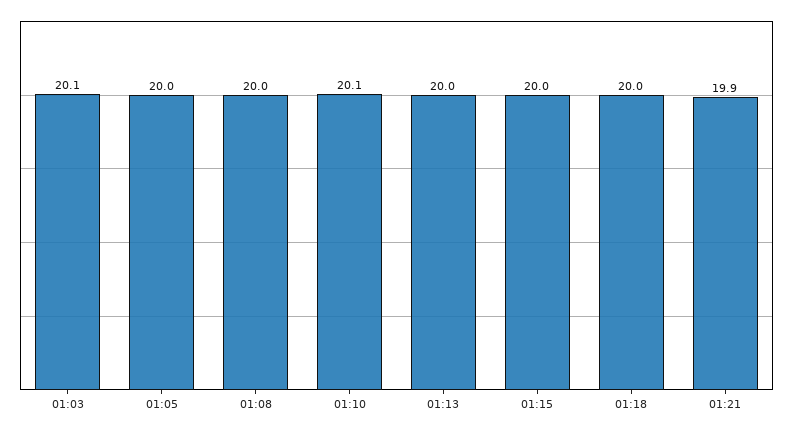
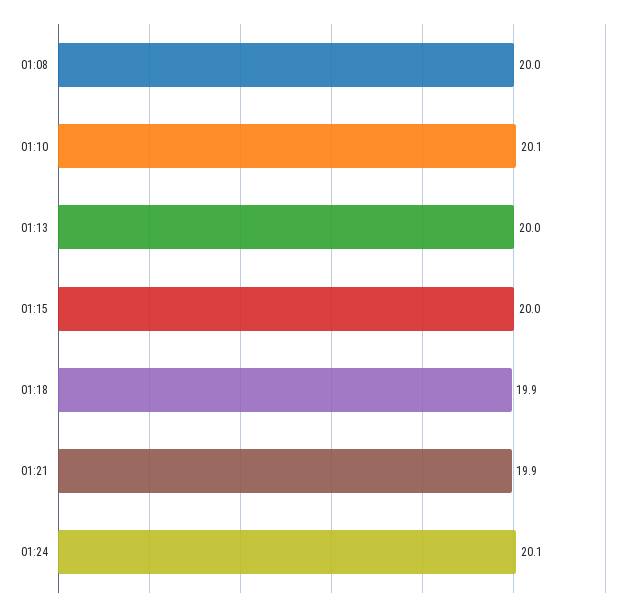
01:03: 20.1 -> none
01:05: 20 -> none
01:18: 20 -> 19.9
01:24: none -> 20.1

